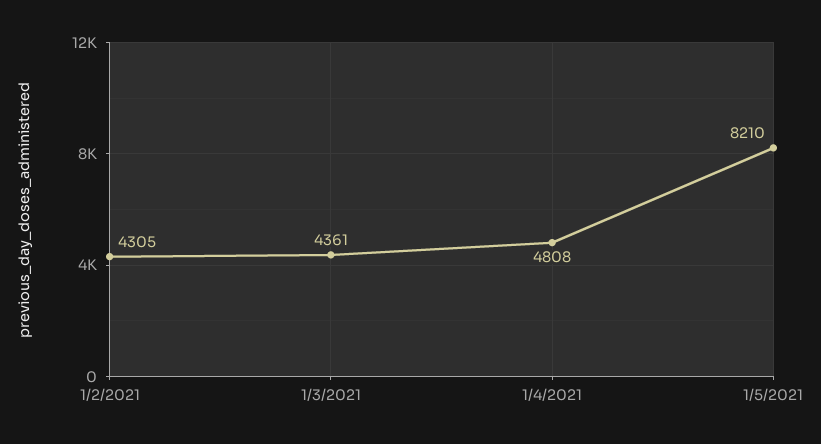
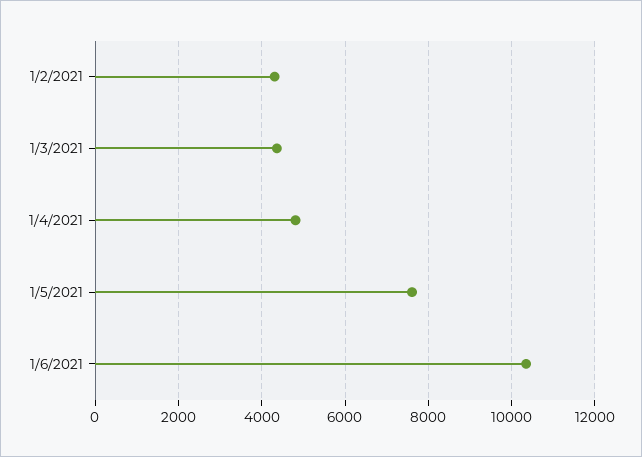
1/5/2021: 8210 -> 7600
1/6/2021: none -> 10400

